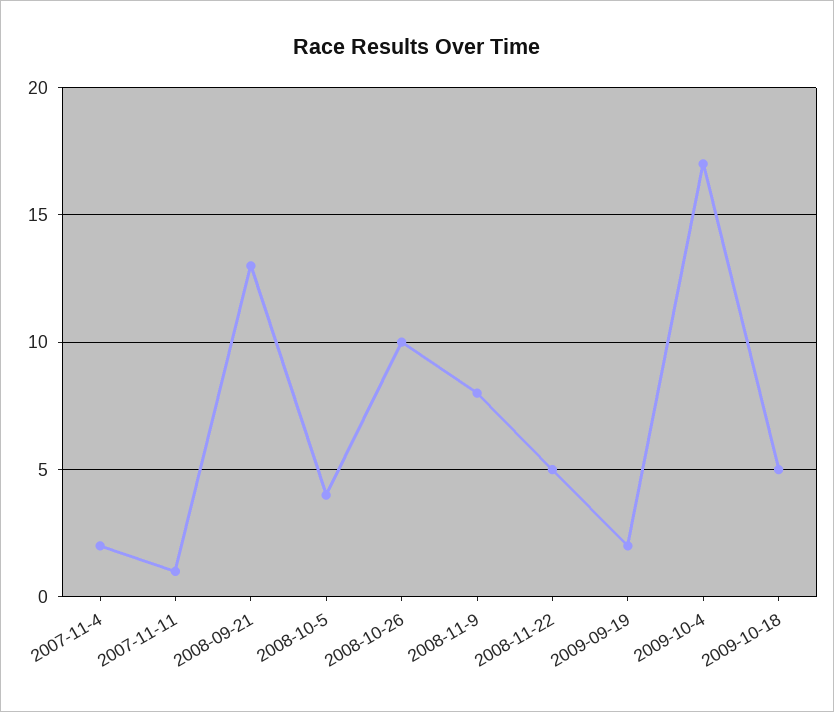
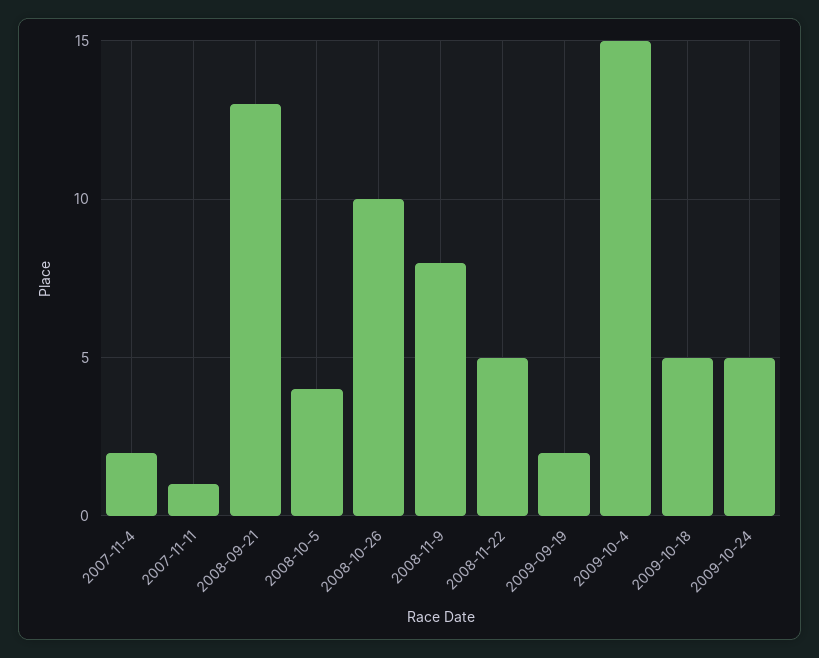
2009-10-4: 17 -> 15
2009-10-24: none -> 5

